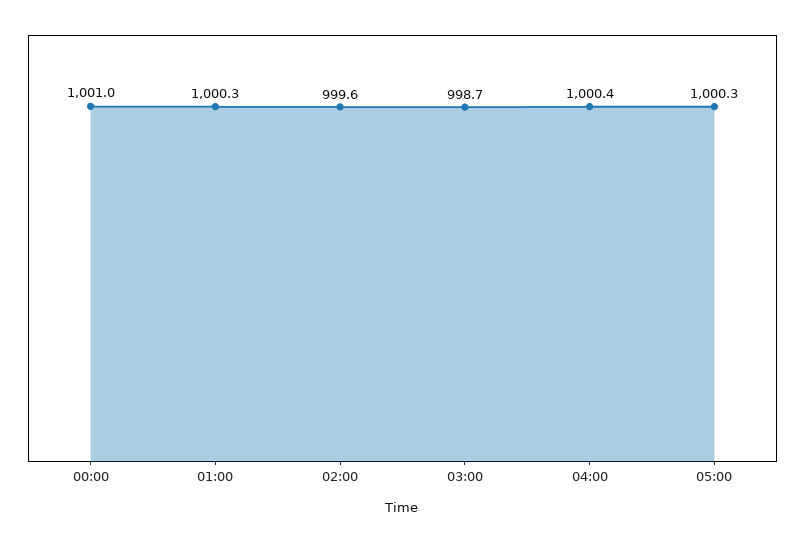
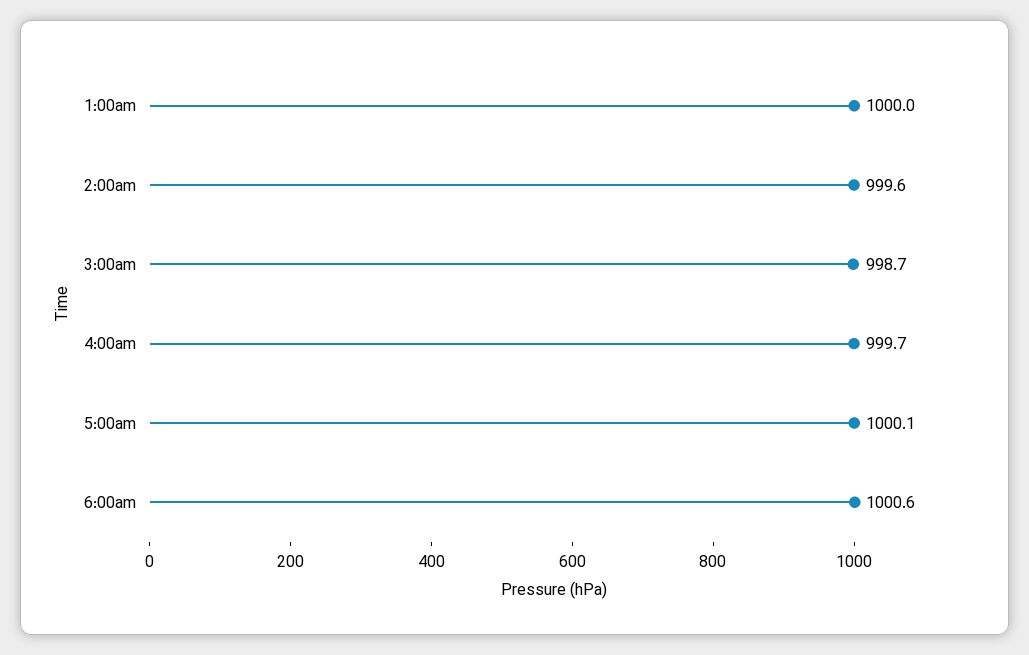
00:00: 1001 -> none
01:00: 1000.3 -> 1000
04:00: 1000.4 -> 999.7
05:00: 1000.3 -> 1000.1
6:00am: none -> 1000.6

